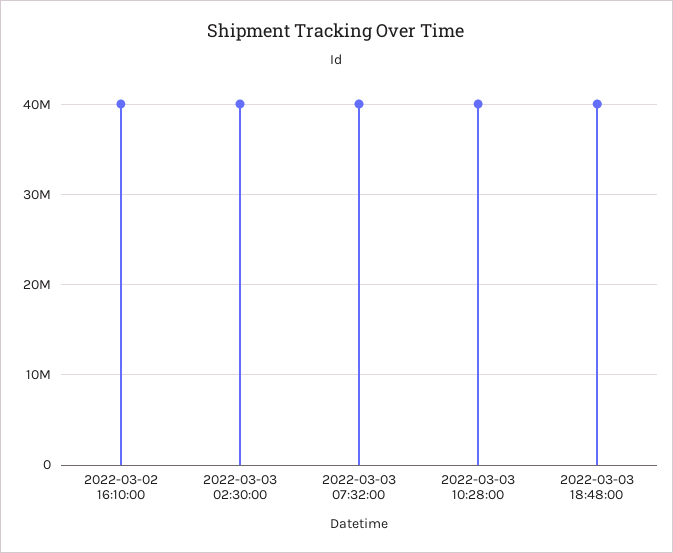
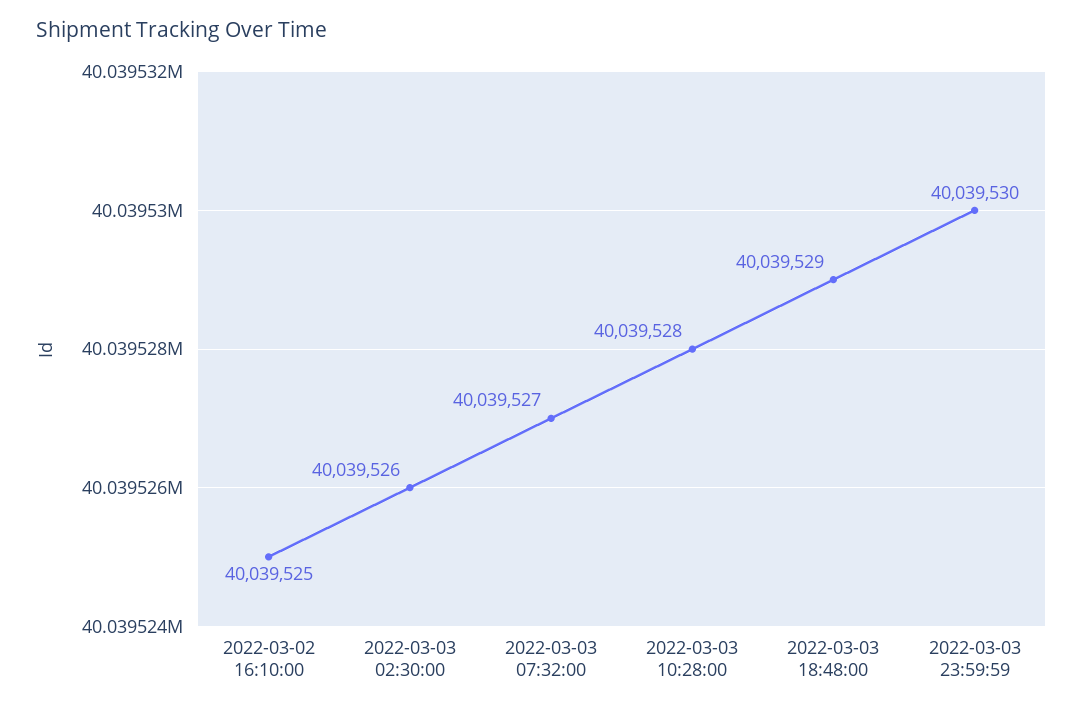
2022-03-03 23:59:59: none -> 40039530

